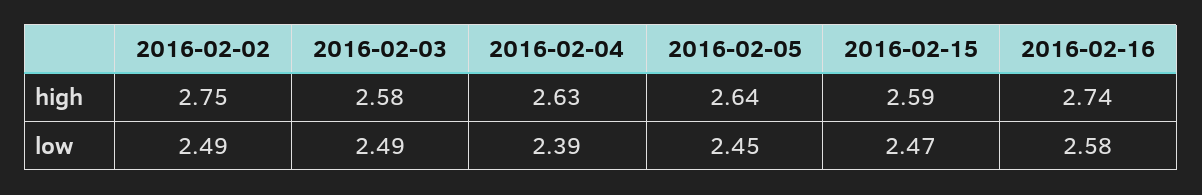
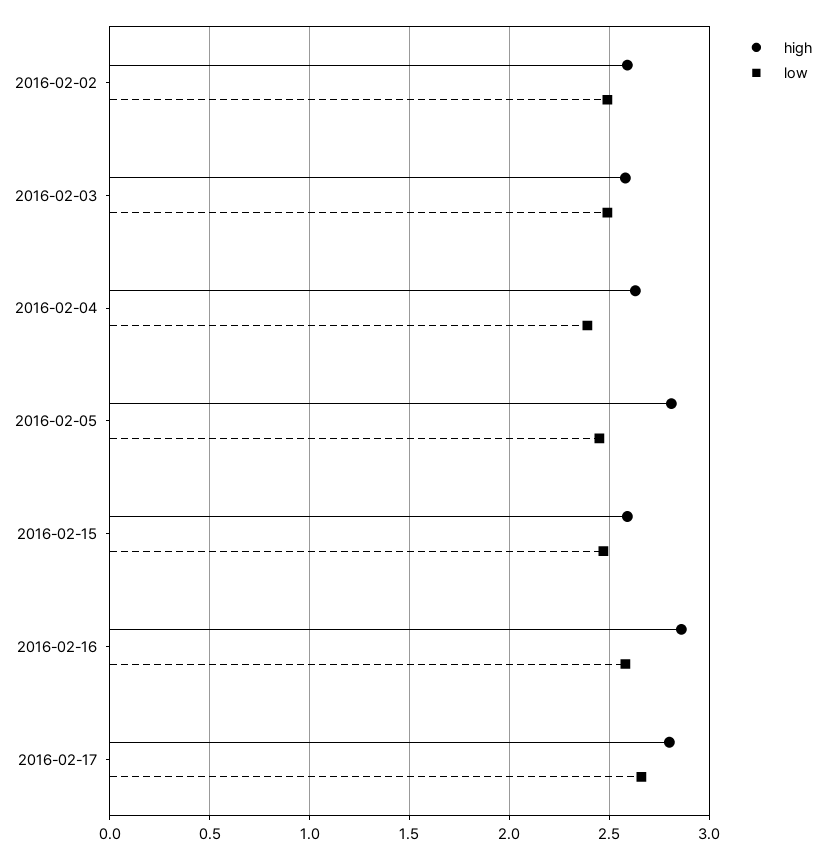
high, 2016-02-02: 2.75 -> 2.6
high, 2016-02-05: 2.64 -> 2.8
high, 2016-02-16: 2.74 -> 2.85
high, 2016-02-17: none -> 2.8
low, 2016-02-17: none -> 2.65

